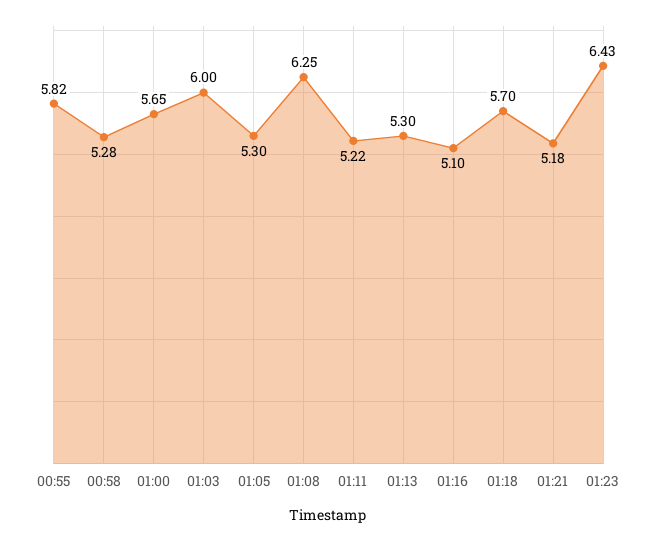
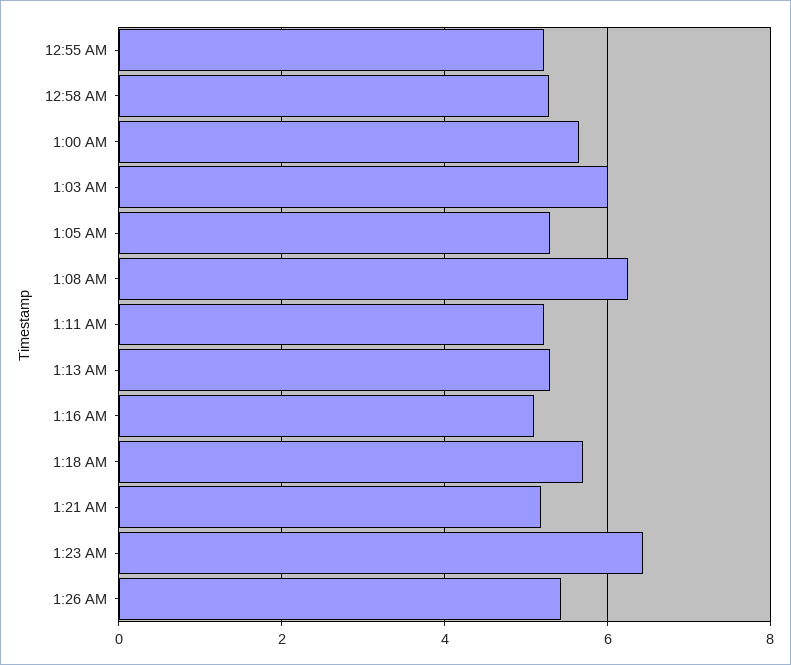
00:55: 5.82 -> 5.2
1:26 AM: none -> 5.4

